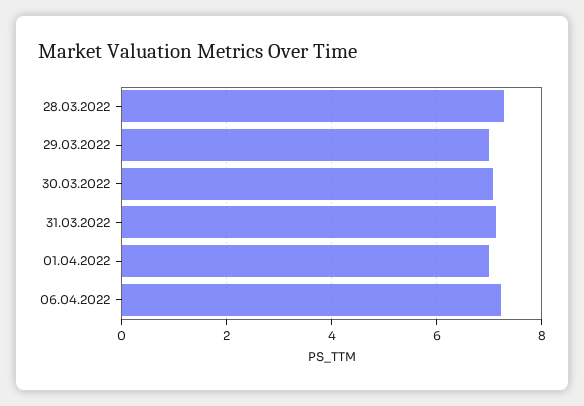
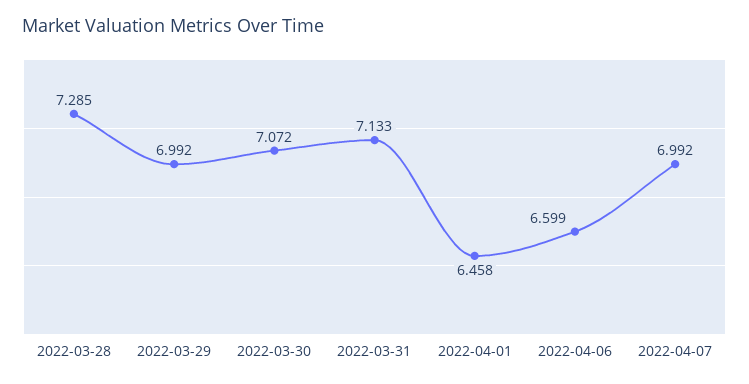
01.04.2022: 7 -> 6.458
06.04.2022: 7.2 -> 6.599
2022-04-07: none -> 6.992

